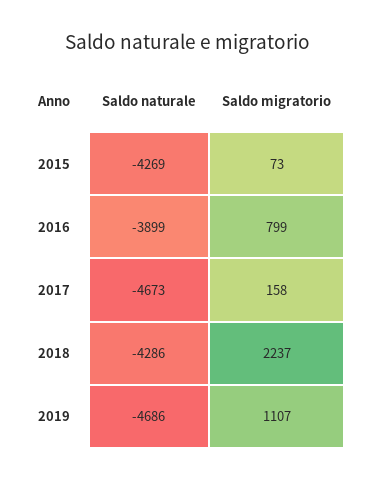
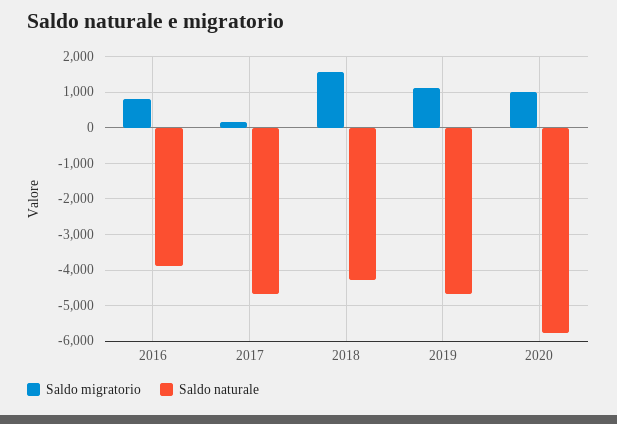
Saldo naturale, 2015: -4269 -> none
Saldo migratorio, 2015: 73 -> none
Saldo migratorio, 2018: 2237 -> 1600
Saldo migratorio, 2020: none -> 1000
Saldo naturale, 2020: none -> -5800

